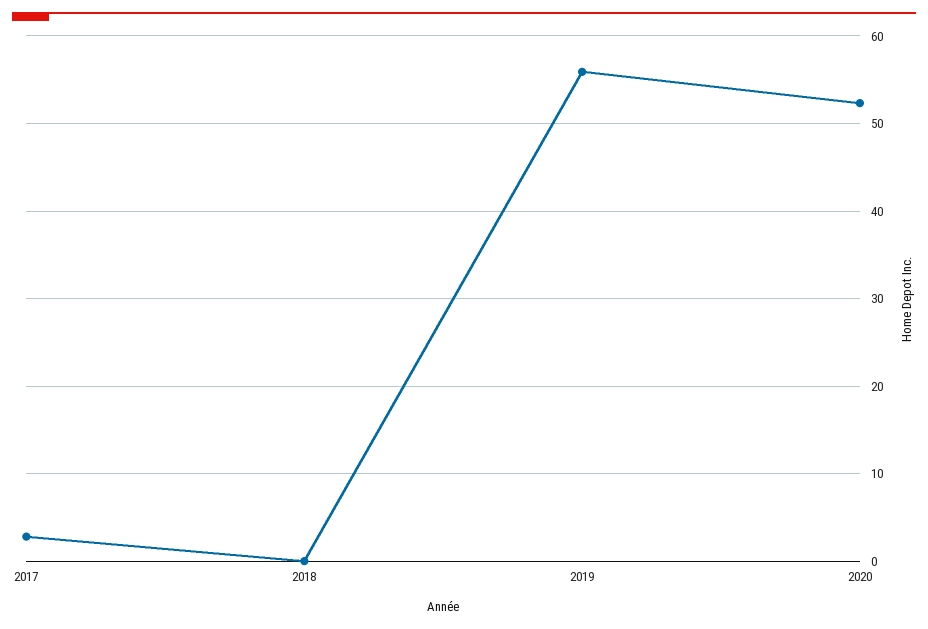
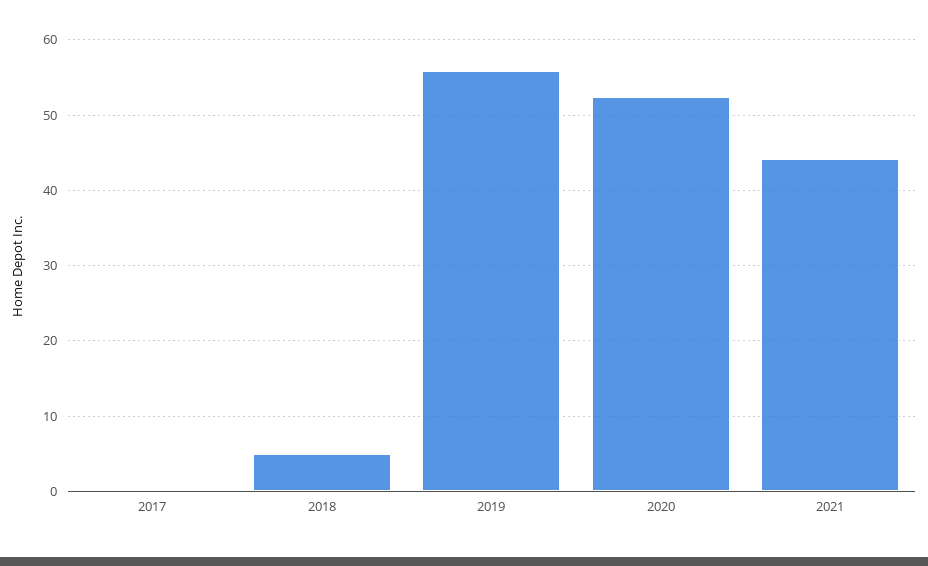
2017: 3 -> 0
2018: 0 -> 5
2021: none -> 44

